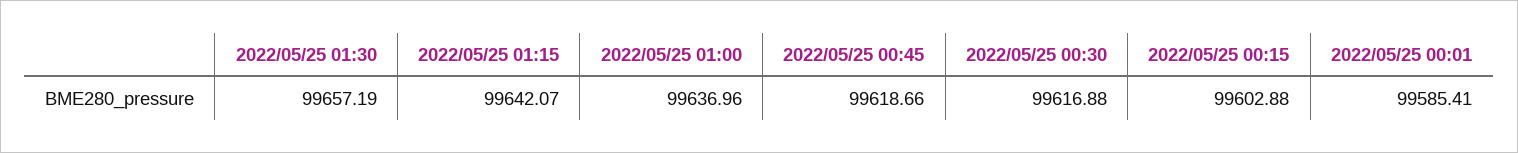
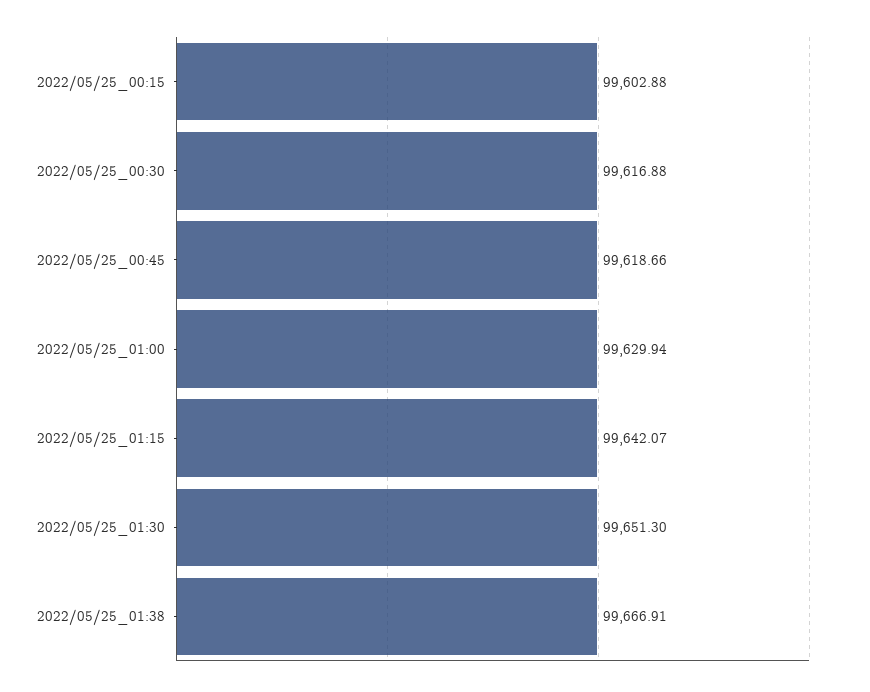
2022/05/25 01:30: 99657.19 -> 99651.3
2022/05/25 01:00: 99636.96 -> 99629.94
2022/05/25 00:01: 99585.41 -> none
2022/05/25_01:38: none -> 99666.91

